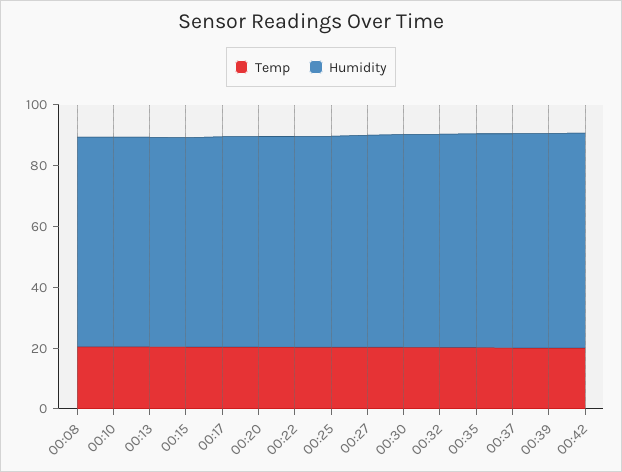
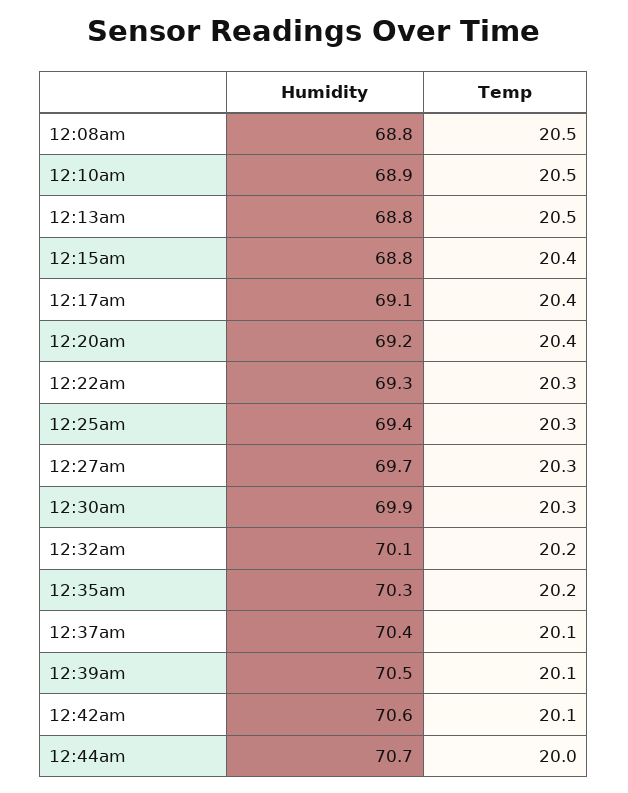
Humidity, 12:44am: none -> 70.7
Temp, 12:44am: none -> 20

